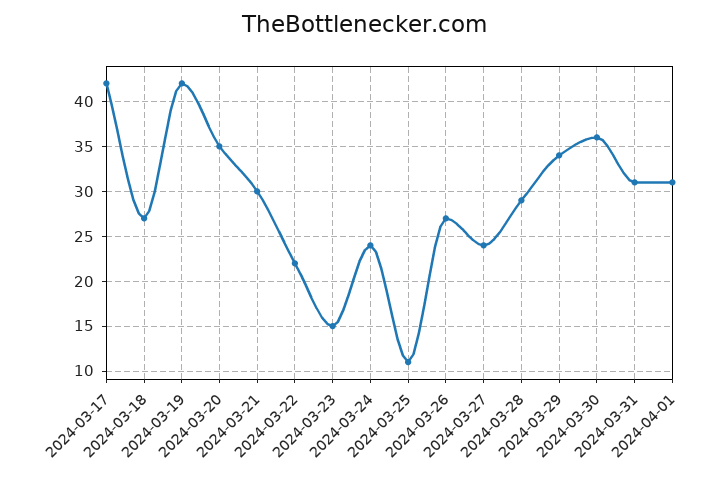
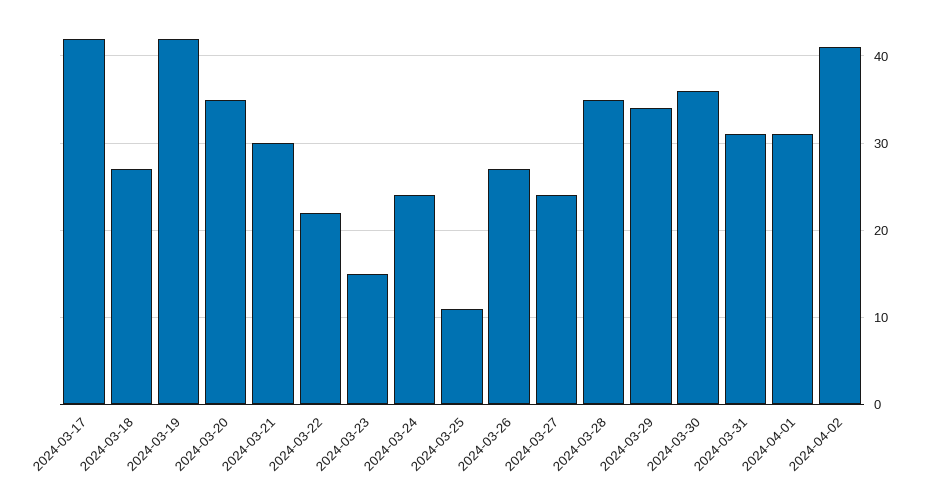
2024-03-28: 29 -> 35
2024-04-02: none -> 41

